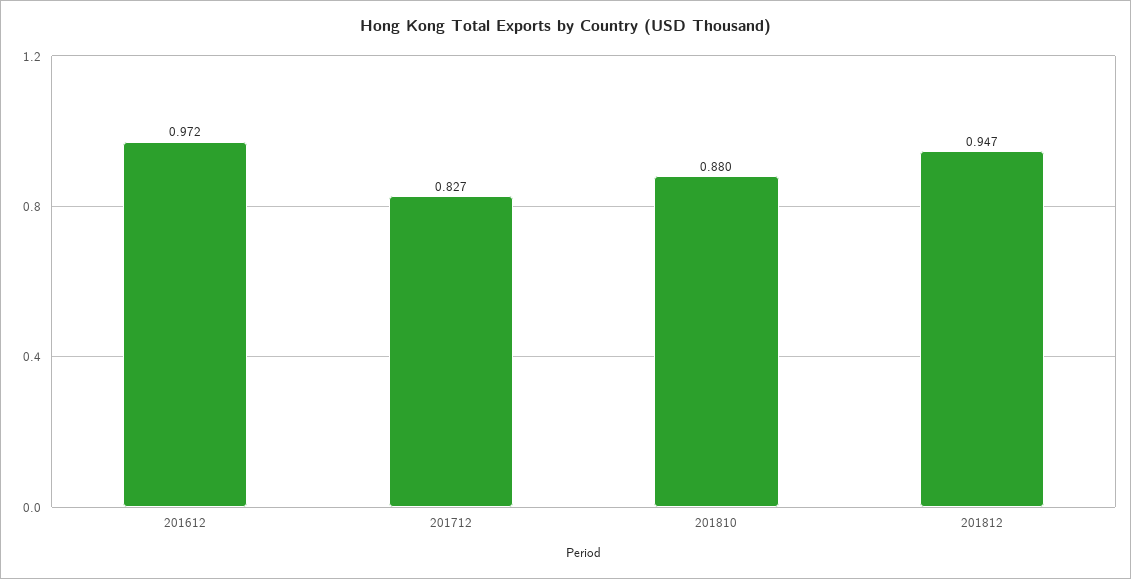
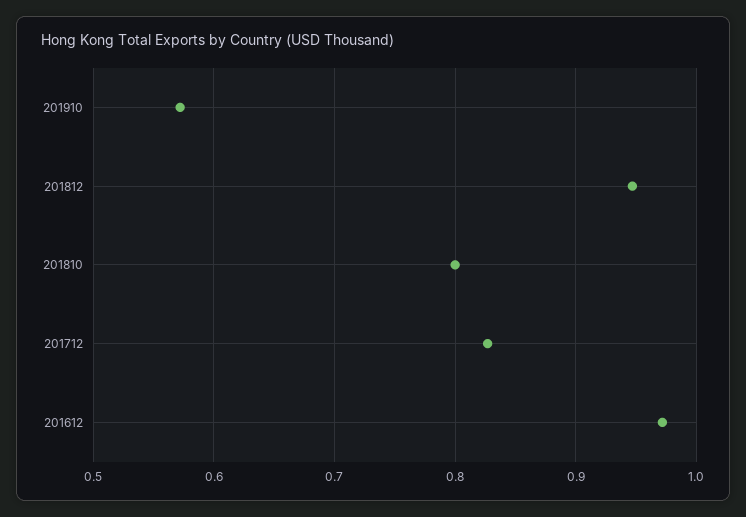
201810: 0.88 -> 0.8
201910: none -> 0.57

